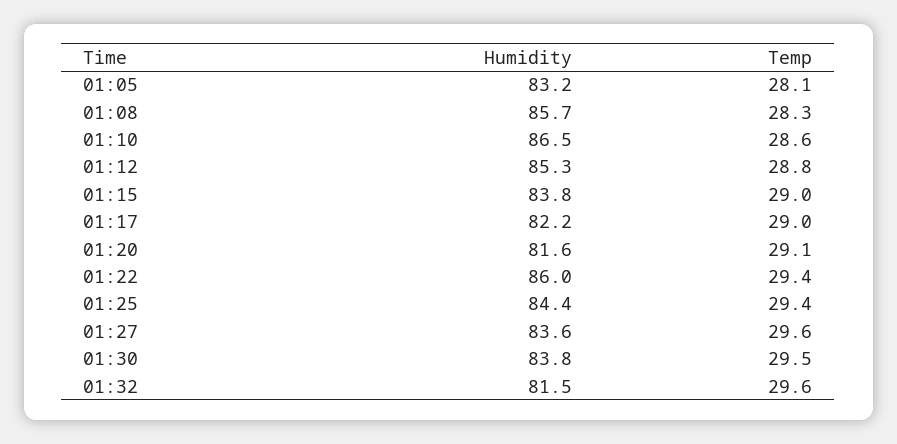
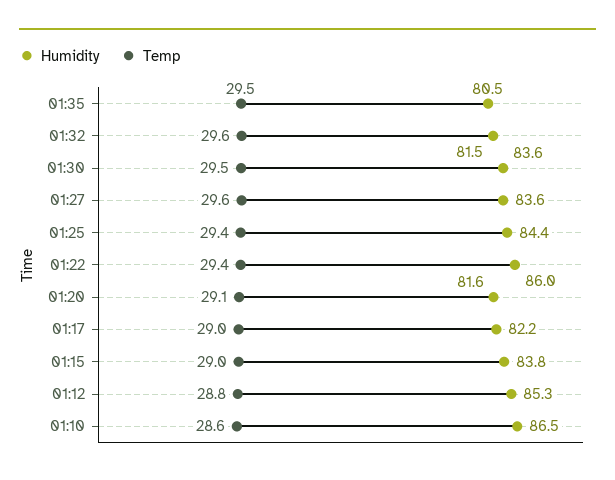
Humidity, 01:05: 83.2 -> none
Temp, 01:05: 28.1 -> none
Humidity, 01:08: 85.7 -> none
Temp, 01:08: 28.3 -> none
Humidity, 01:30: 83.8 -> 83.6
Humidity, 01:35: none -> 80.5
Temp, 01:35: none -> 29.5

